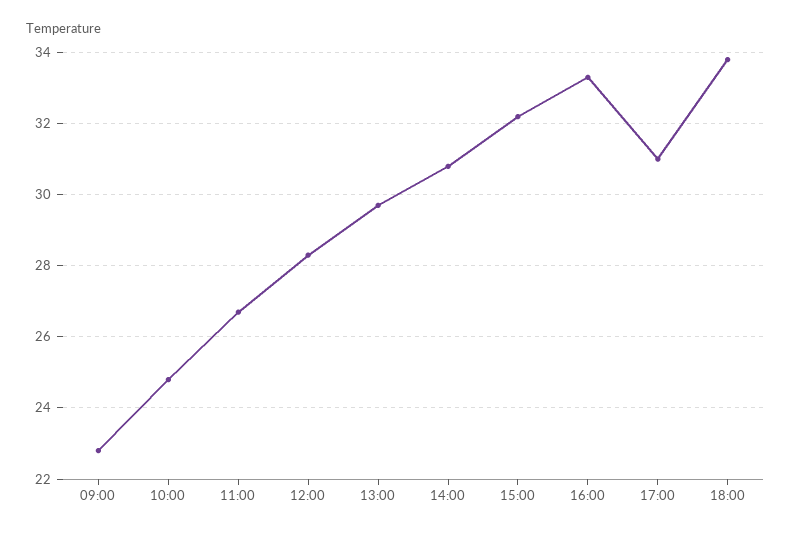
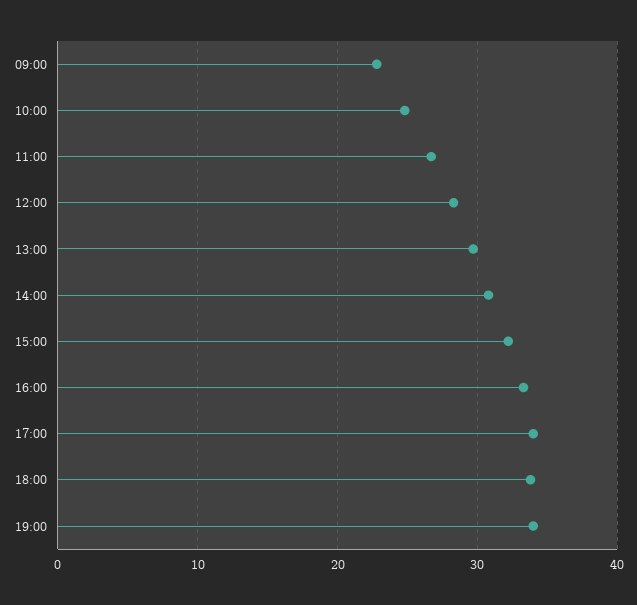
17:00: 31 -> 34
19:00: none -> 34

